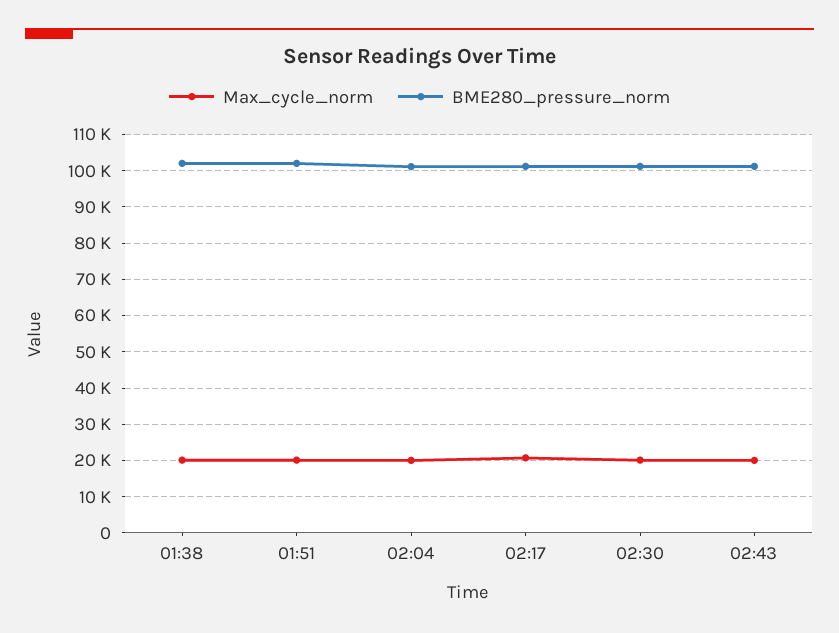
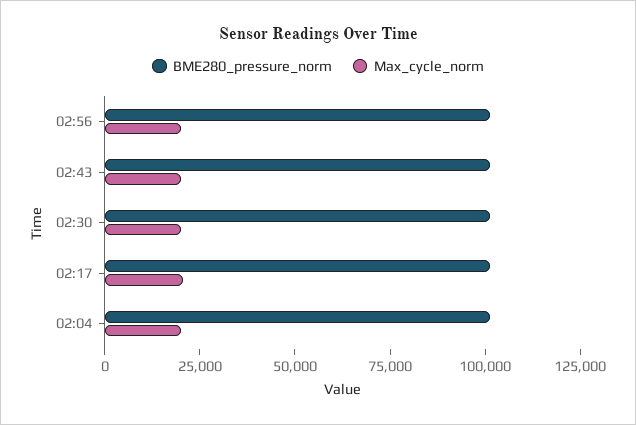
Max_cycle_norm, 01:38: 20000 -> none
BME280_pressure_norm, 01:38: 102000 -> none
Max_cycle_norm, 01:51: 20000 -> none
BME280_pressure_norm, 01:51: 102000 -> none
BME280_pressure_norm, 02:56: none -> 100000
Max_cycle_norm, 02:56: none -> 20000

